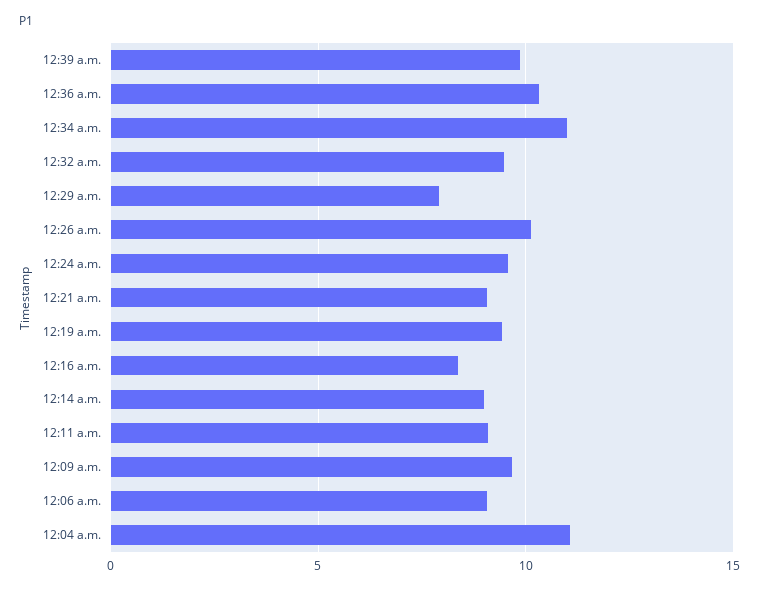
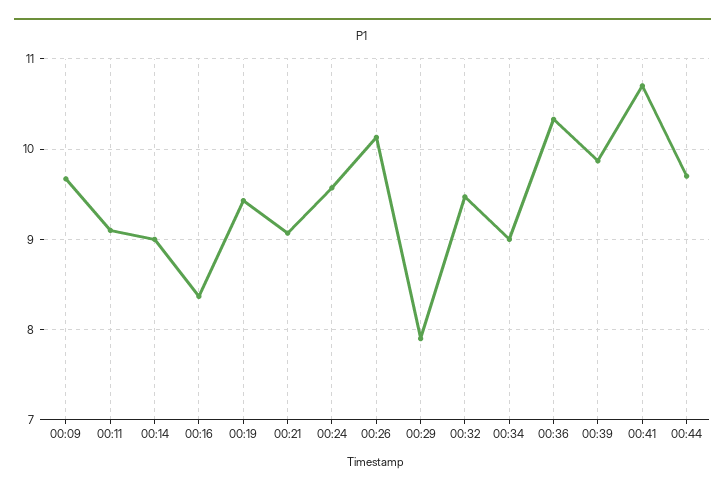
12:34 a.m.: 11 -> 9
12:06 a.m.: 9 -> none
12:04 a.m.: 11 -> none
00:41: none -> 10.7
00:44: none -> 9.7

